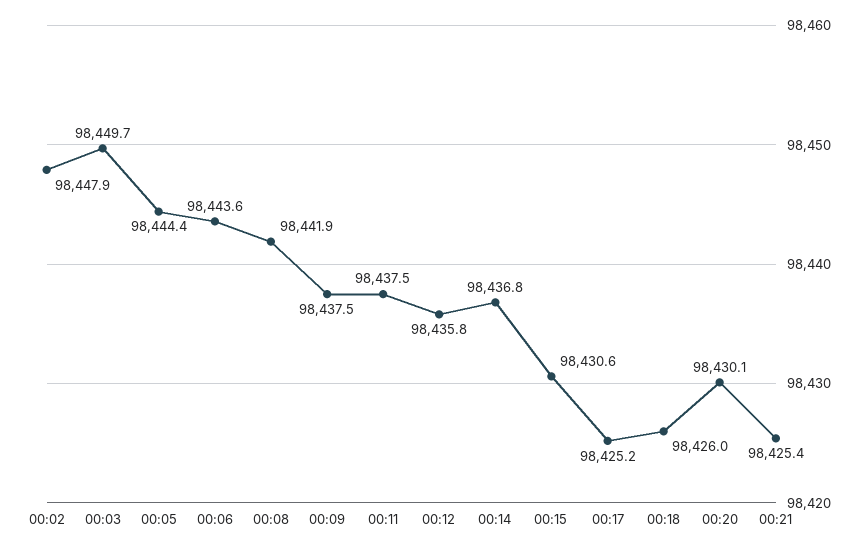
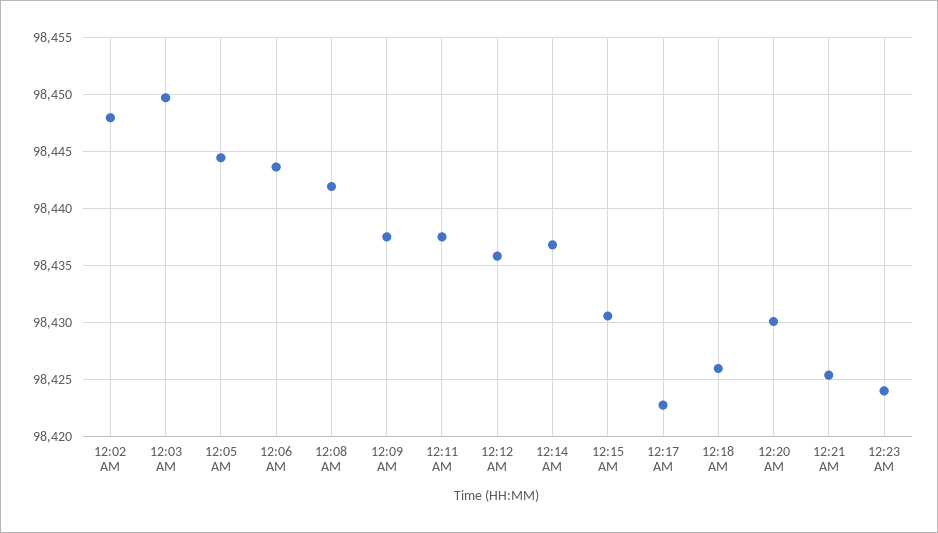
00:17: 98425.2 -> 98423
12:23 AM: none -> 98424

